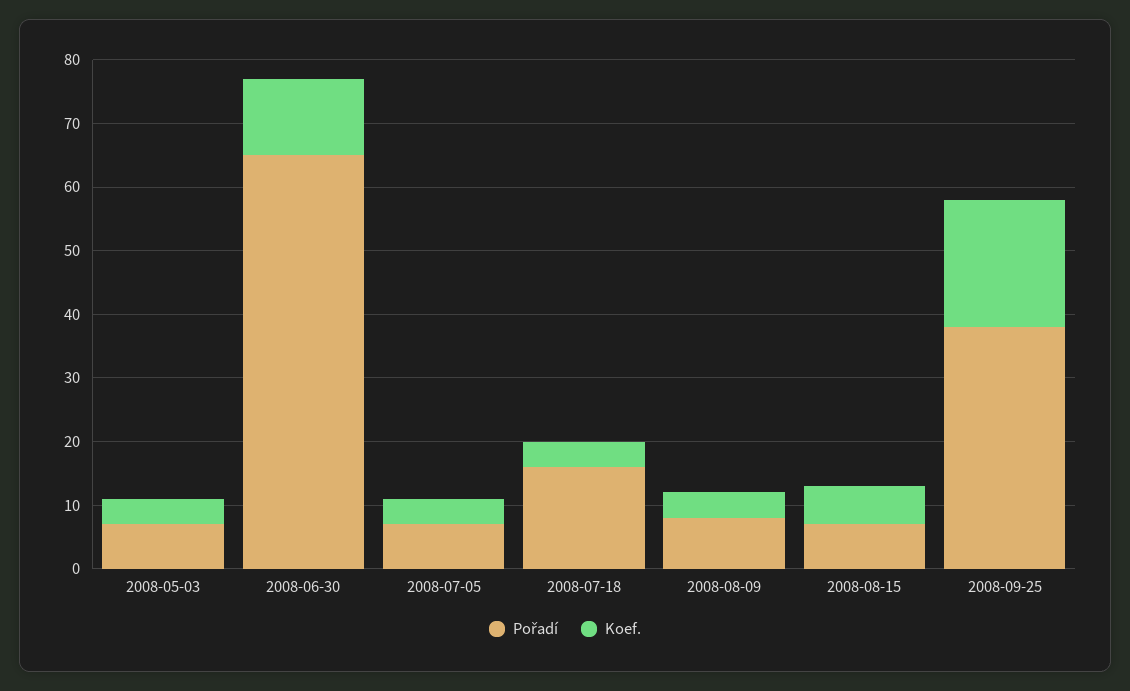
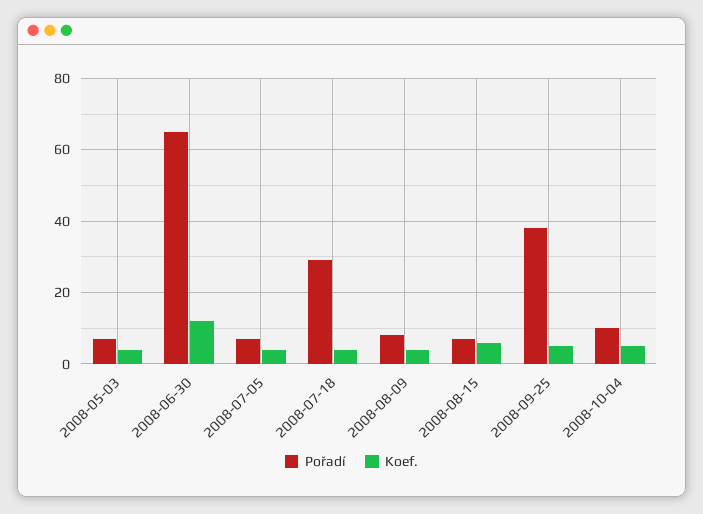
Pořadí, 2008-07-18: 15 -> 30
Koef., 2008-09-25: 20 -> 5
Pořadí, 2008-10-04: none -> 10
Koef., 2008-10-04: none -> 5

